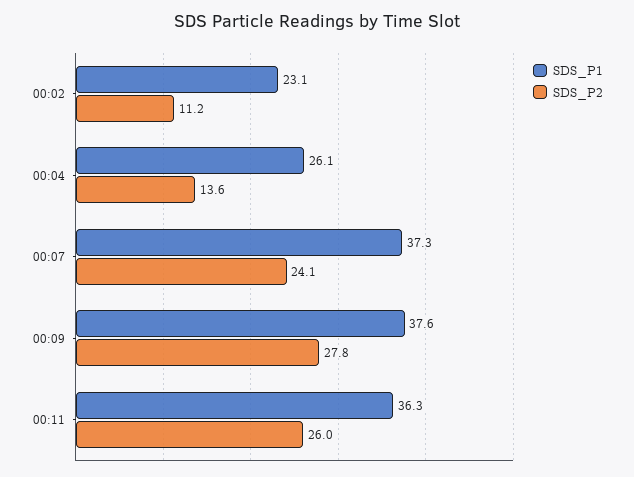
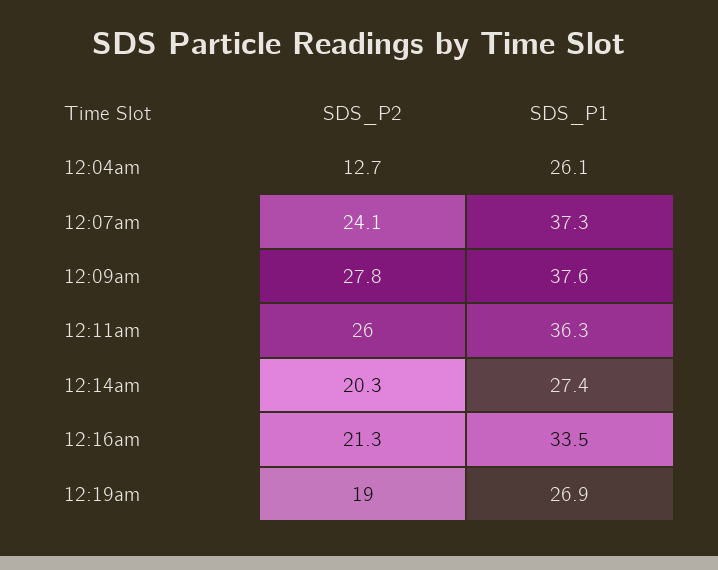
SDS_P1, 00:02: 23.1 -> none
SDS_P2, 00:02: 11.2 -> none
SDS_P2, 00:04: 13.6 -> 12.7
SDS_P2, 12:14am: none -> 20.3
SDS_P1, 12:14am: none -> 27.4
SDS_P2, 12:16am: none -> 21.3
SDS_P1, 12:16am: none -> 33.5
SDS_P2, 12:19am: none -> 19
SDS_P1, 12:19am: none -> 26.9

